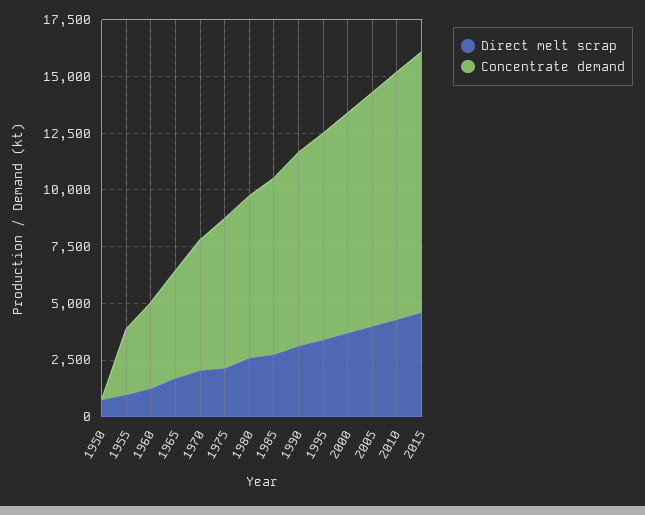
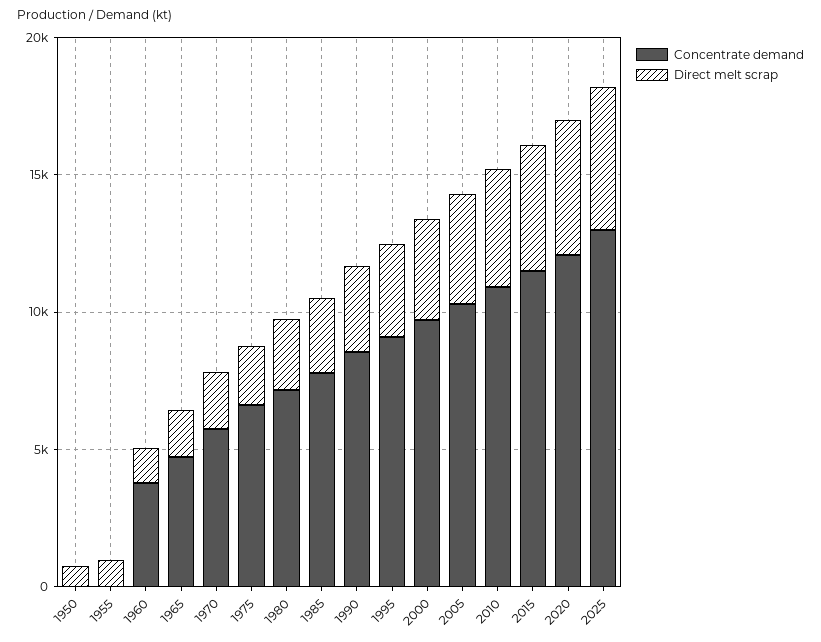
Concentrate demand, 1955: 3000 -> 0
Concentrate demand, 2020: none -> 12000
Direct melt scrap, 2020: none -> 5000
Concentrate demand, 2025: none -> 13000
Direct melt scrap, 2025: none -> 5000

